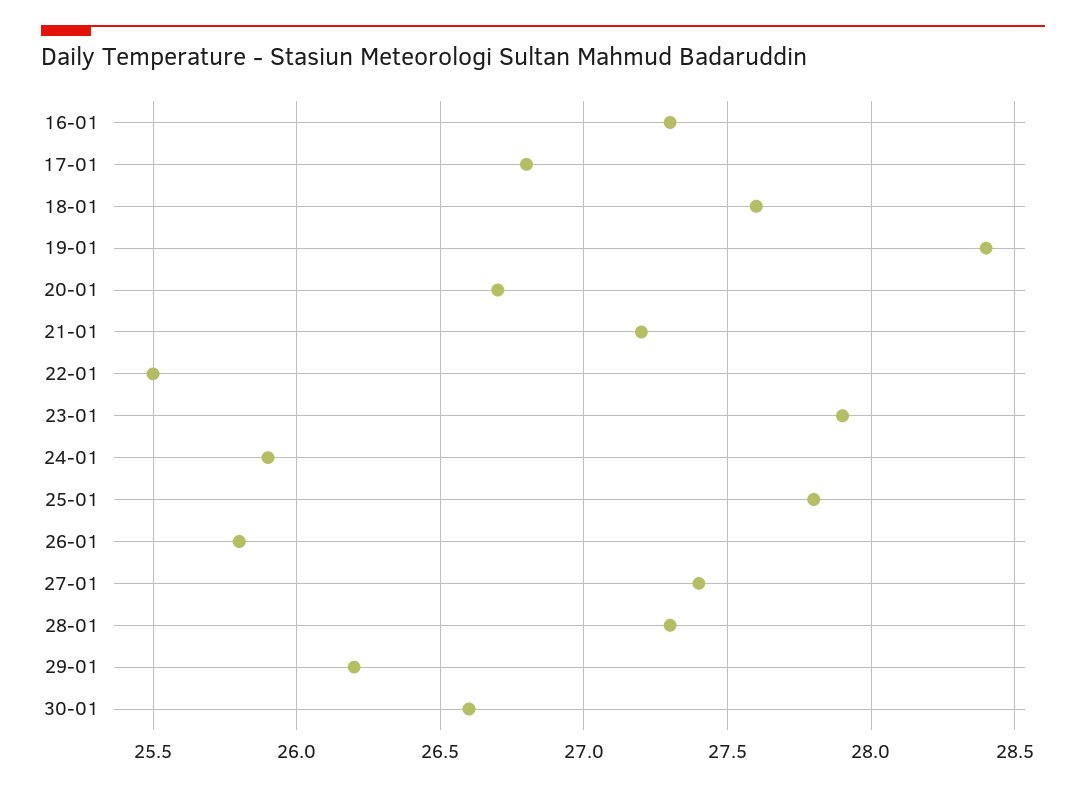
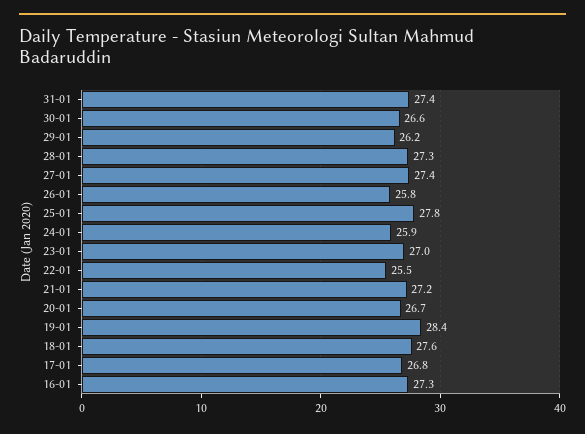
23-01: 27.9 -> 27
31-01: none -> 27.4

